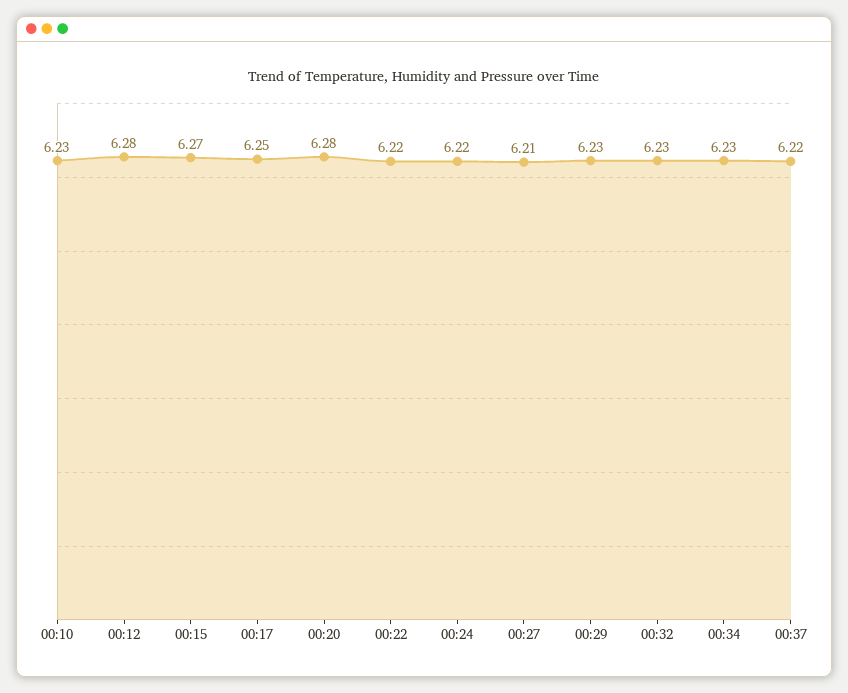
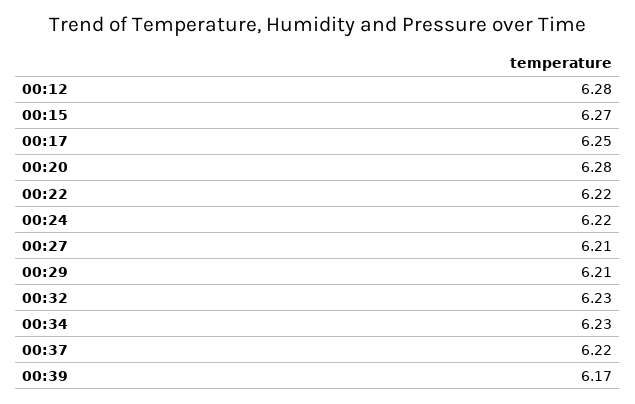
00:10: 6.23 -> none
00:29: 6.23 -> 6.21
00:39: none -> 6.17

